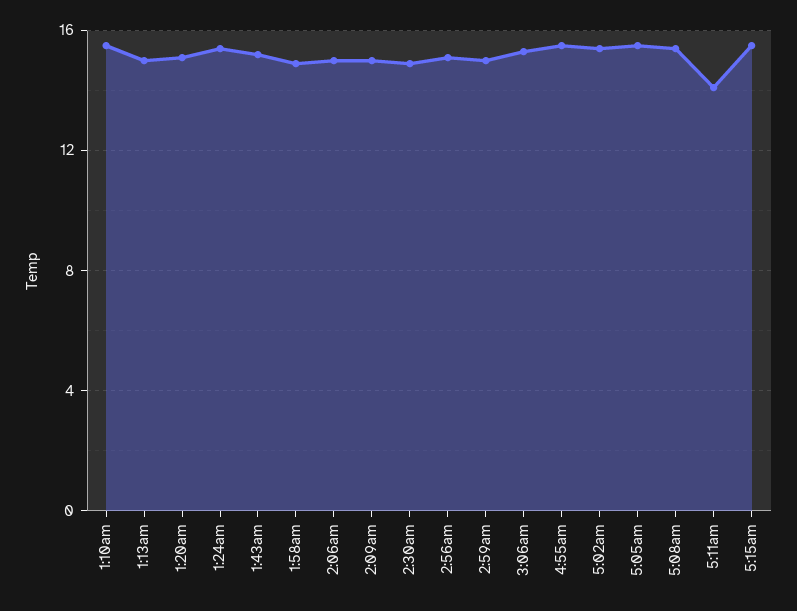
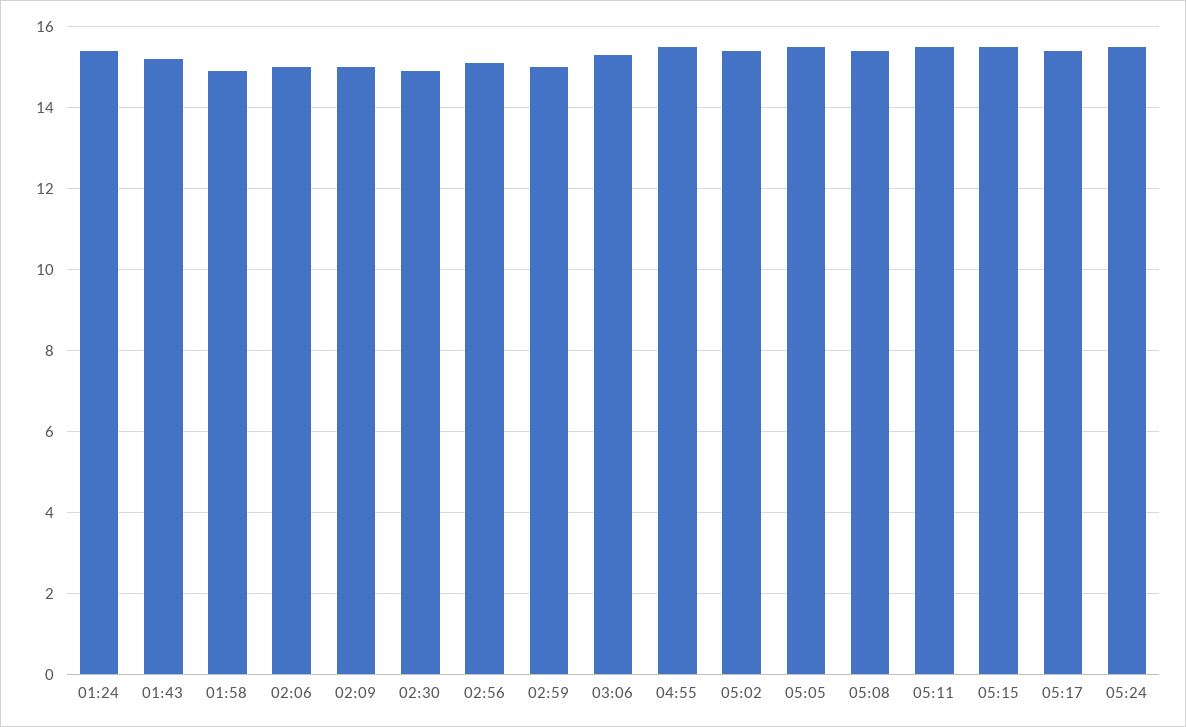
1:10am: 15.5 -> none
1:13am: 15 -> none
1:20am: 15 -> none
5:11am: 14 -> 15.5
05:17: none -> 15.5
05:24: none -> 15.5

